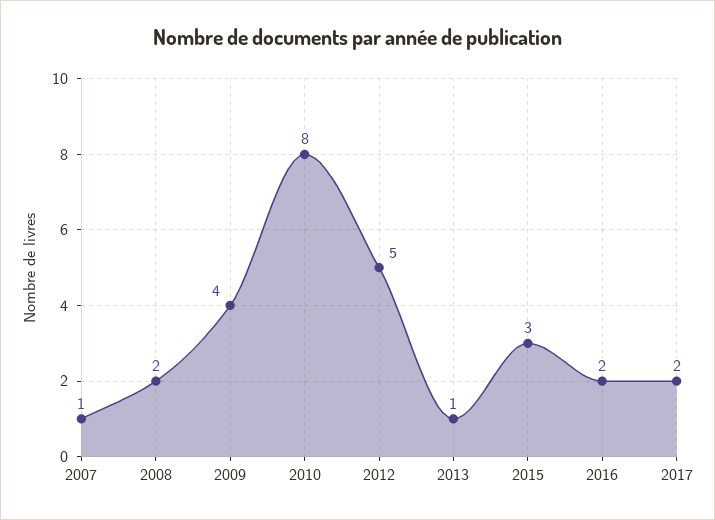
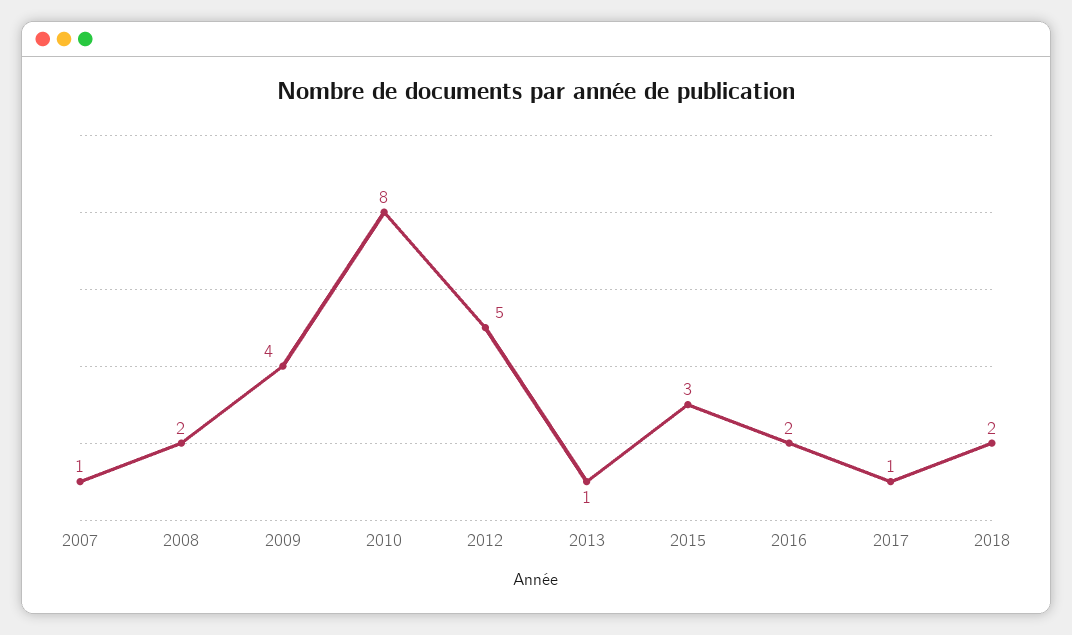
2017: 2 -> 1
2018: none -> 2

